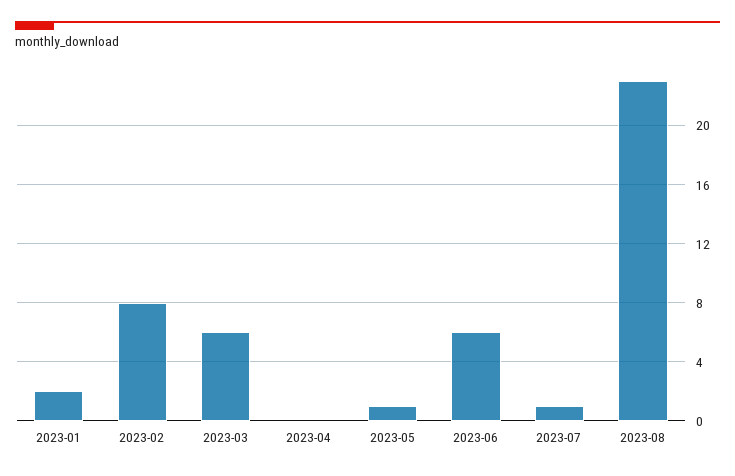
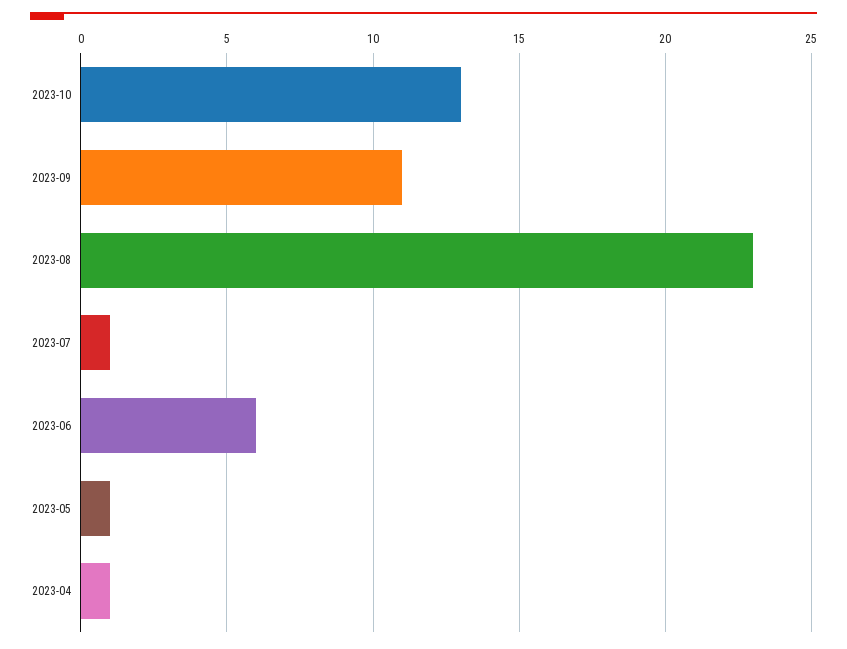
2023-01: 2 -> none
2023-02: 8 -> none
2023-03: 6 -> none
2023-04: 0 -> 1
2023-10: none -> 13
2023-09: none -> 11

